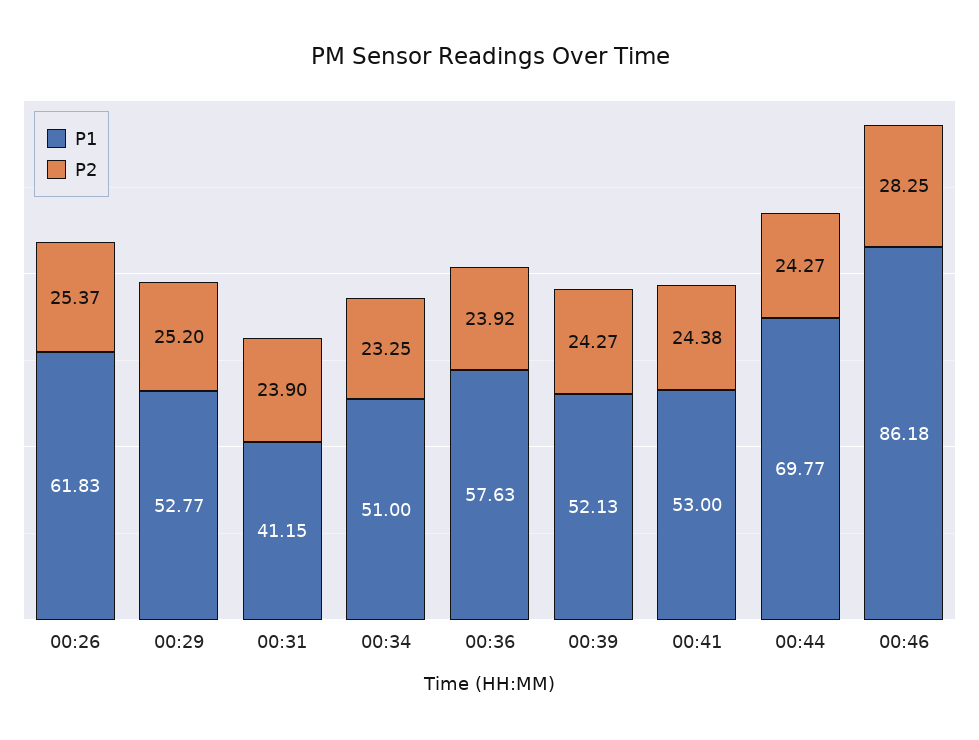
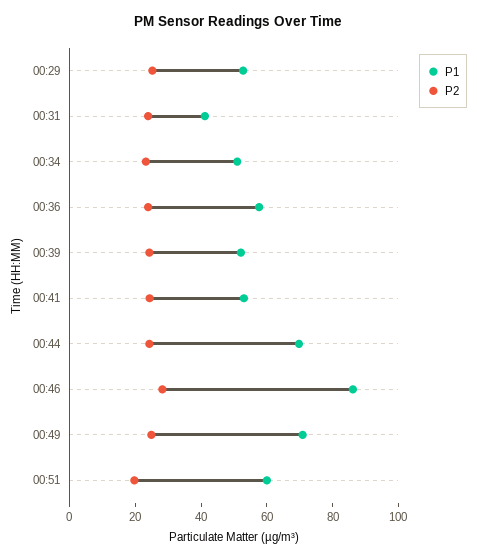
P1, 00:26: 61.83 -> none
P2, 00:26: 25.37 -> none
P1, 00:49: none -> 70
P2, 00:49: none -> 25
P1, 00:51: none -> 60
P2, 00:51: none -> 20

